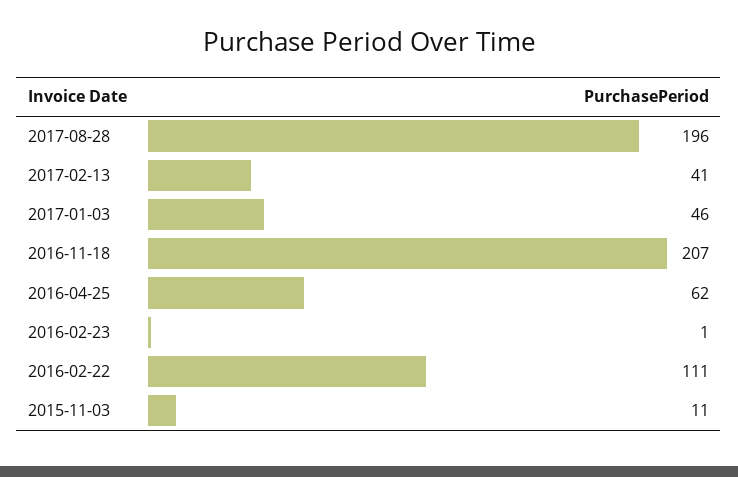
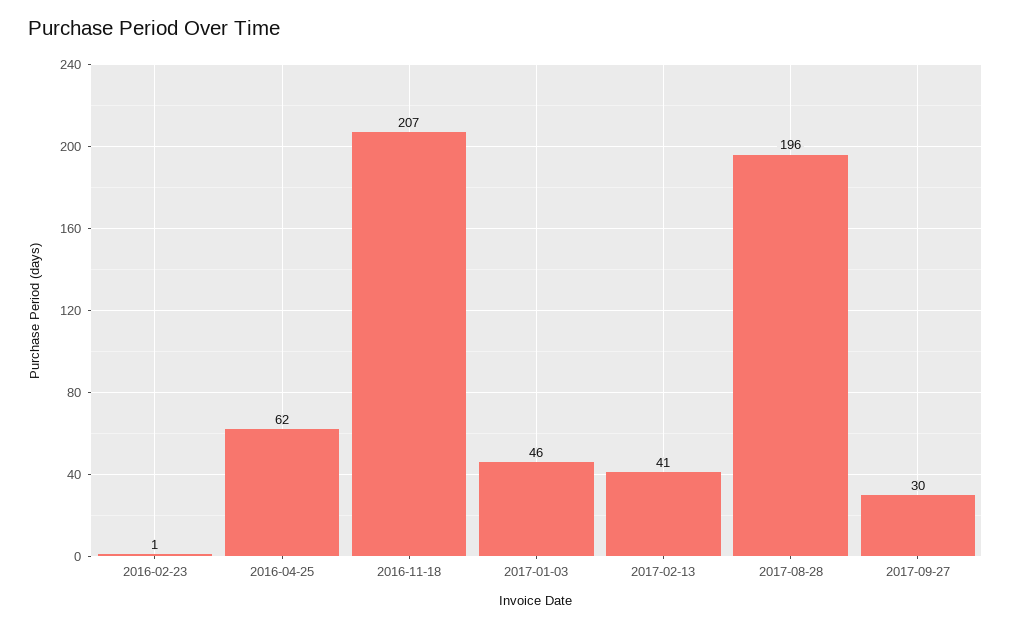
2016-02-22: 111 -> none
2015-11-03: 11 -> none
2017-09-27: none -> 30

